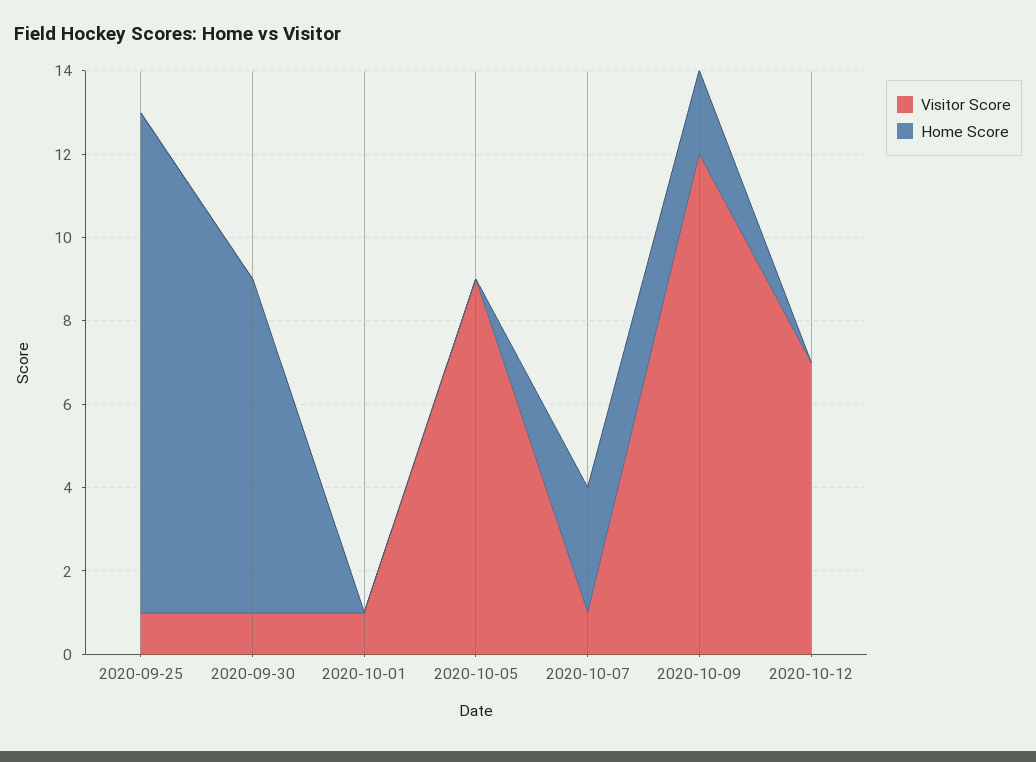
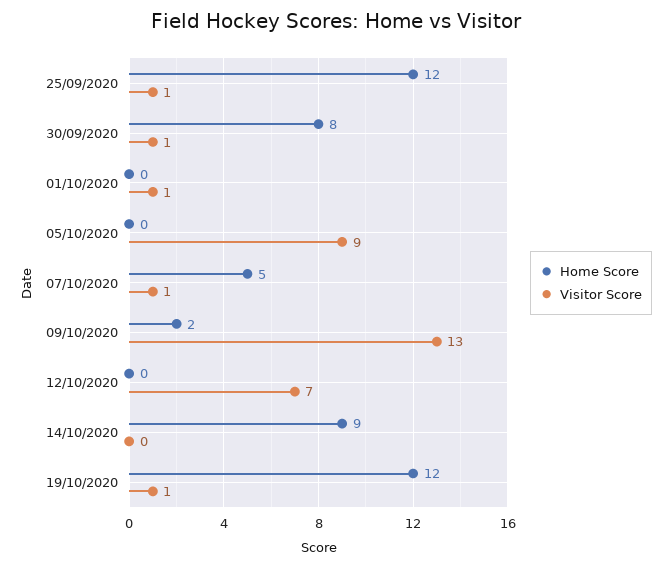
Home Score, 2020-10-07: 3 -> 5
Visitor Score, 2020-10-09: 12 -> 13
Home Score, 14/10/2020: none -> 9
Visitor Score, 14/10/2020: none -> 0
Home Score, 19/10/2020: none -> 12
Visitor Score, 19/10/2020: none -> 1

